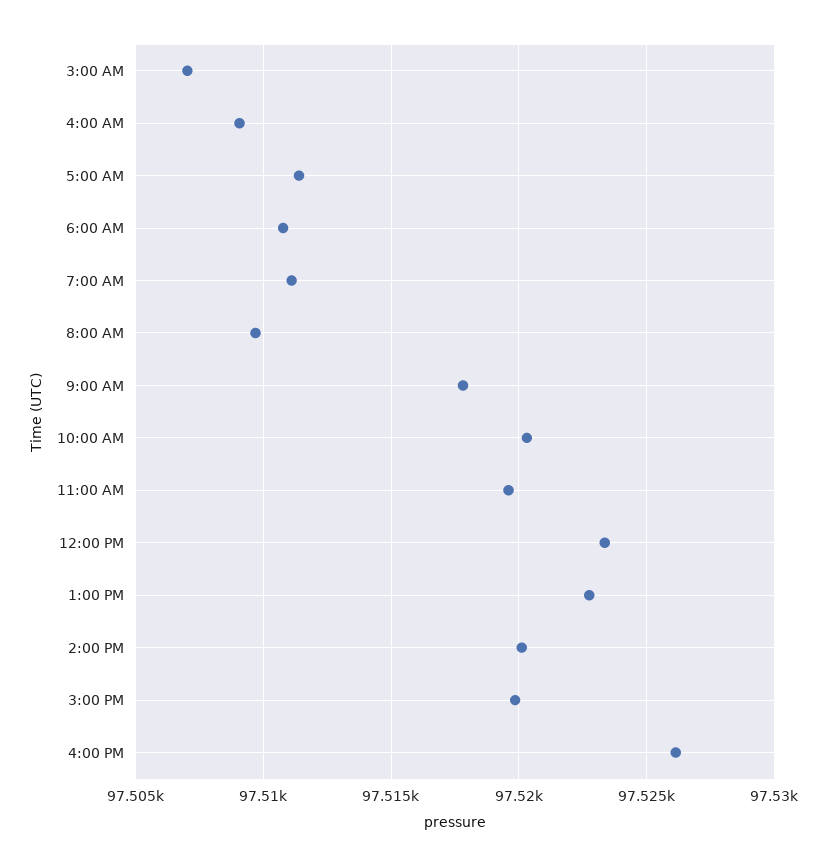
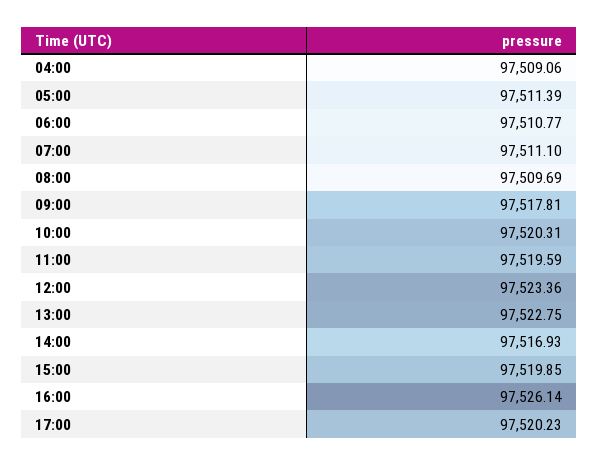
3:00 AM: 97507 -> none
2:00 PM: 97520 -> 97516.93
17:00: none -> 97520.23

